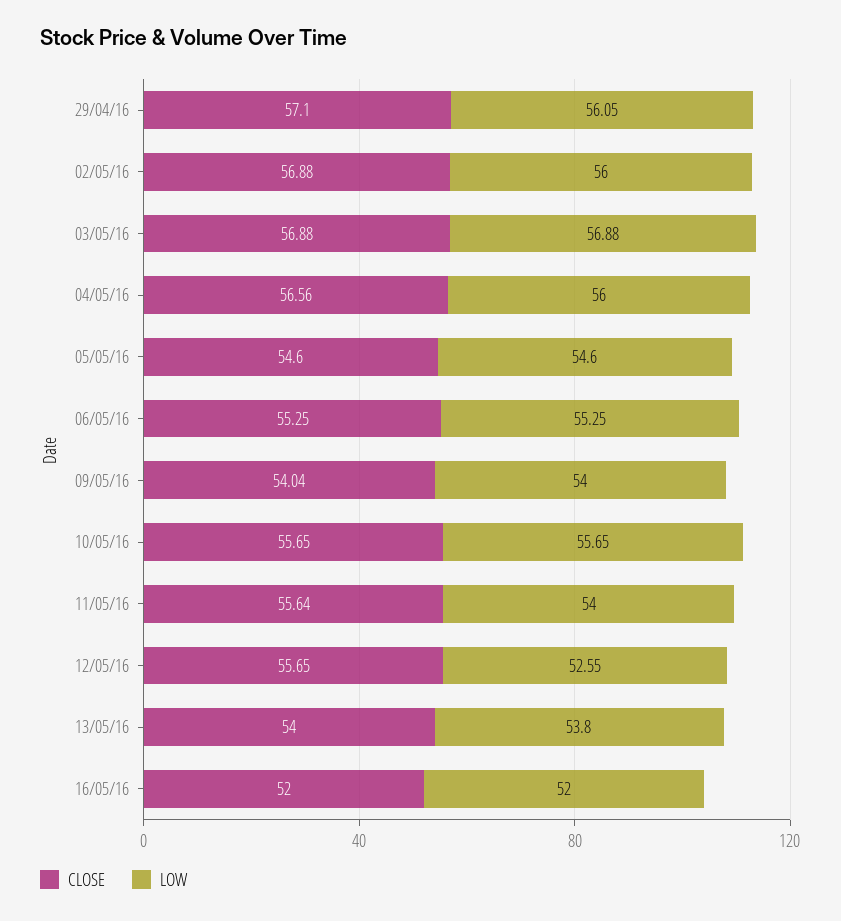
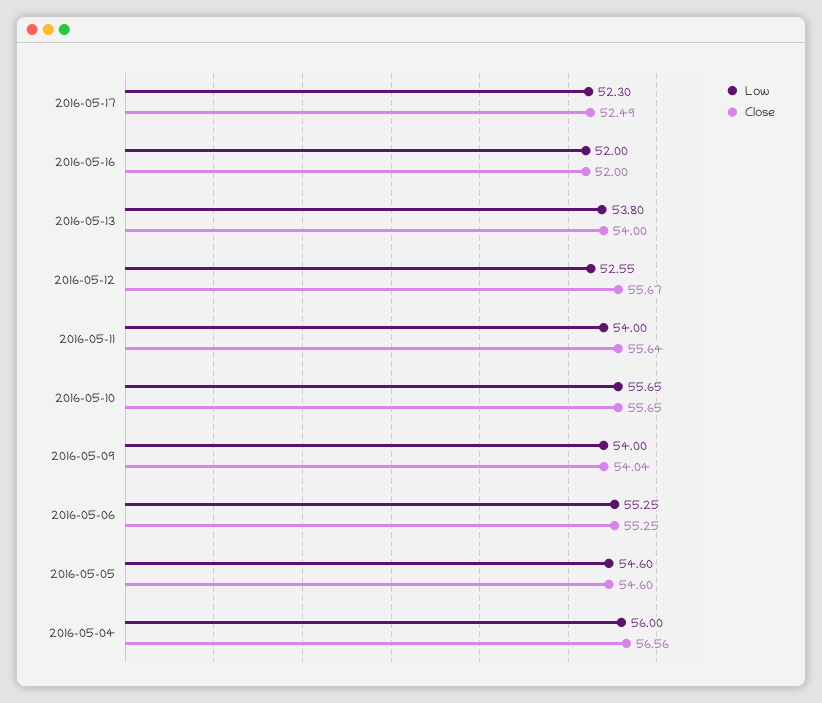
CLOSE, 29/04/16: 57.1 -> none
LOW, 29/04/16: 56.05 -> none
CLOSE, 02/05/16: 56.88 -> none
LOW, 02/05/16: 56 -> none
CLOSE, 03/05/16: 56.88 -> none
LOW, 03/05/16: 56.88 -> none
CLOSE, 12/05/16: 55.65 -> 55.67
LOW, 2016-05-17: none -> 52.3
CLOSE, 2016-05-17: none -> 52.49

